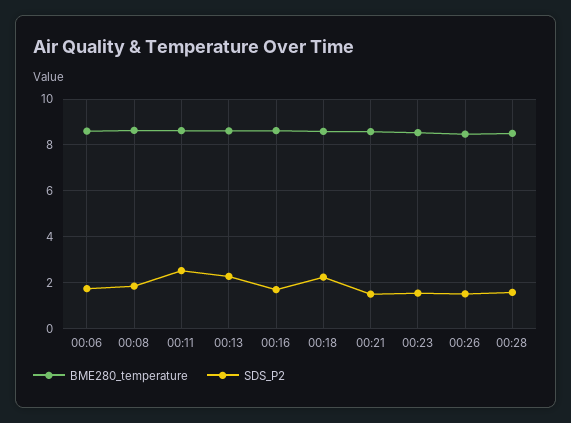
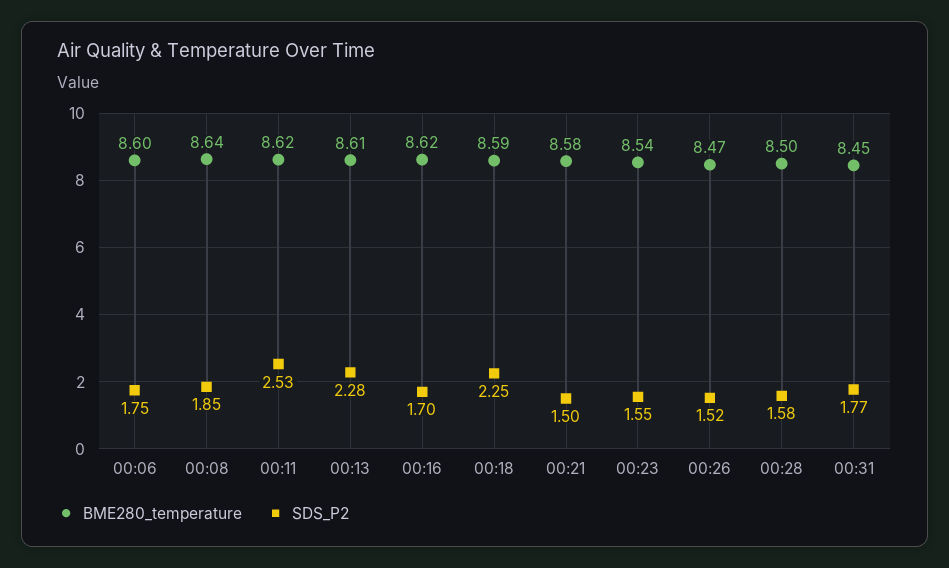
BME280_temperature, 00:31: none -> 8.45
SDS_P2, 00:31: none -> 1.77

